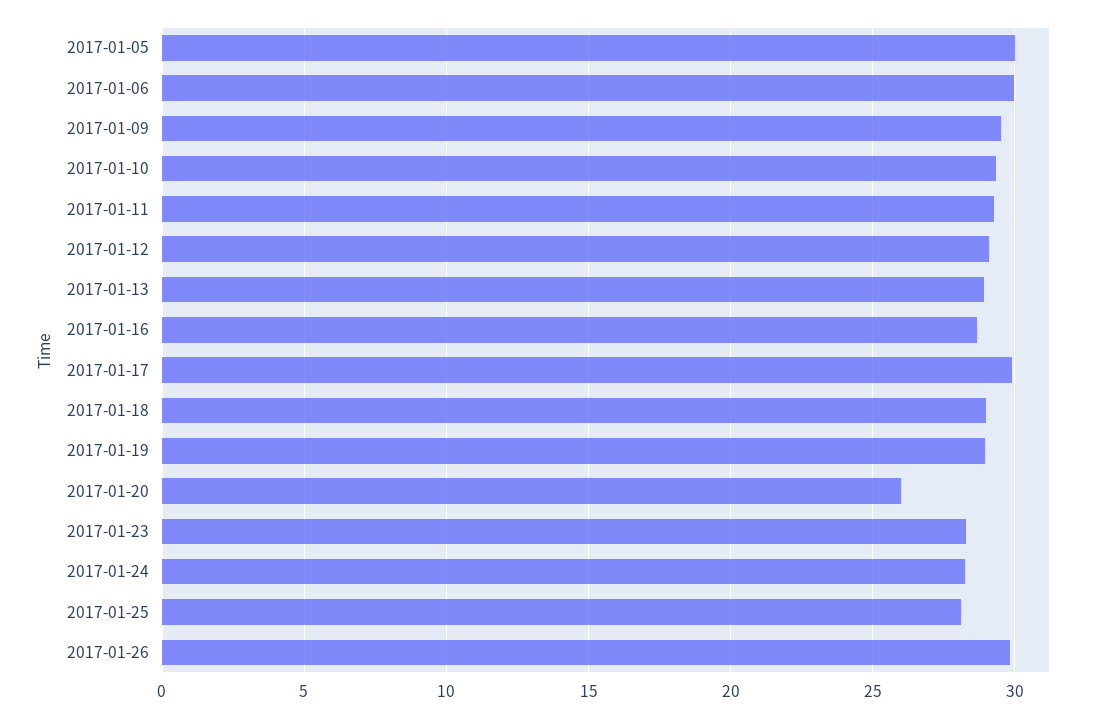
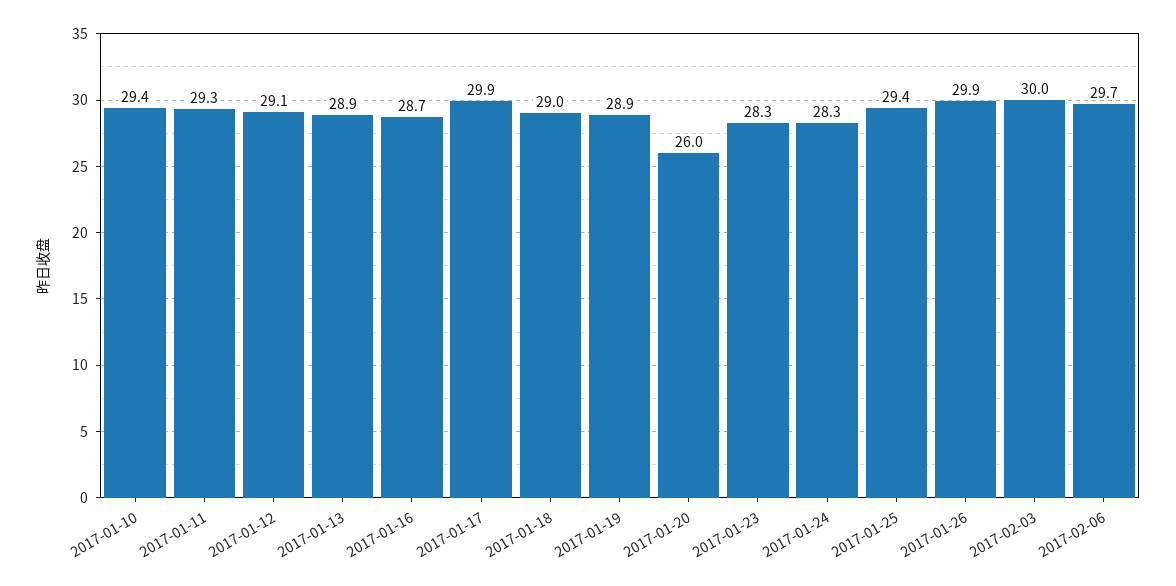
2017-01-05: 30 -> none
2017-01-06: 30 -> none
2017-01-09: 29.5 -> none
2017-01-25: 28 -> 29.4
2017-02-03: none -> 30
2017-02-06: none -> 29.7

